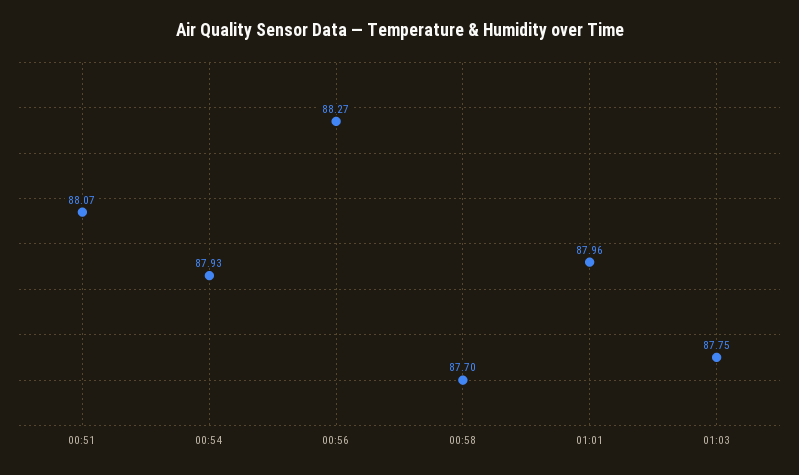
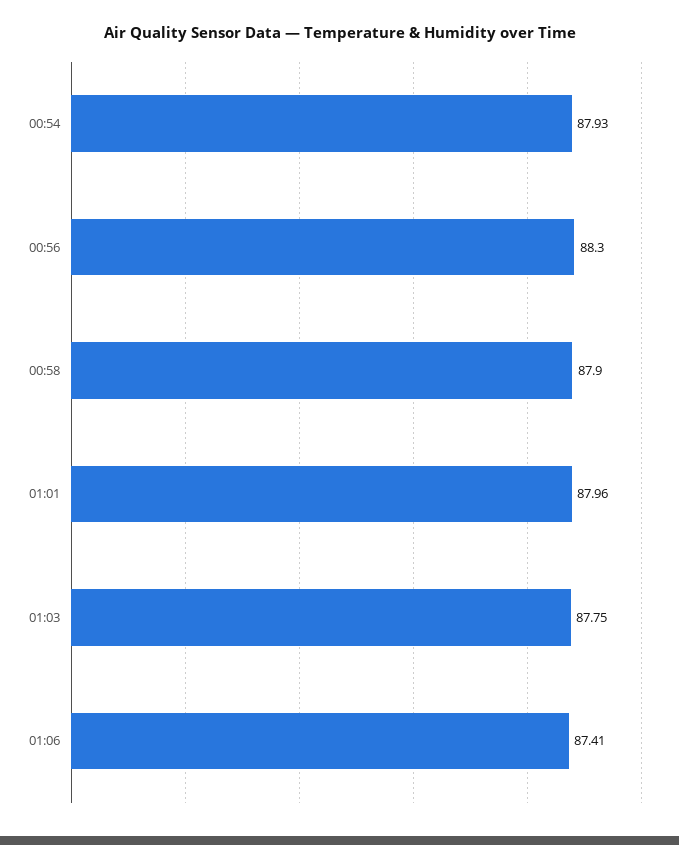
00:51: 88.07 -> none
00:56: 88.27 -> 88.3
00:58: 87.7 -> 87.9
01:06: none -> 87.41

